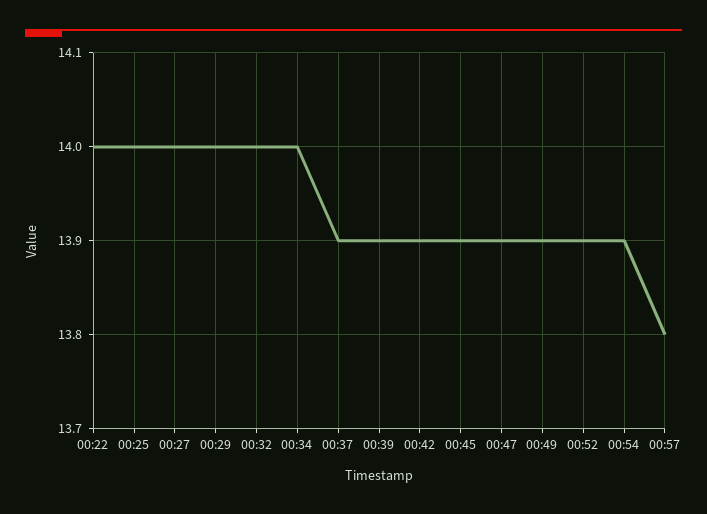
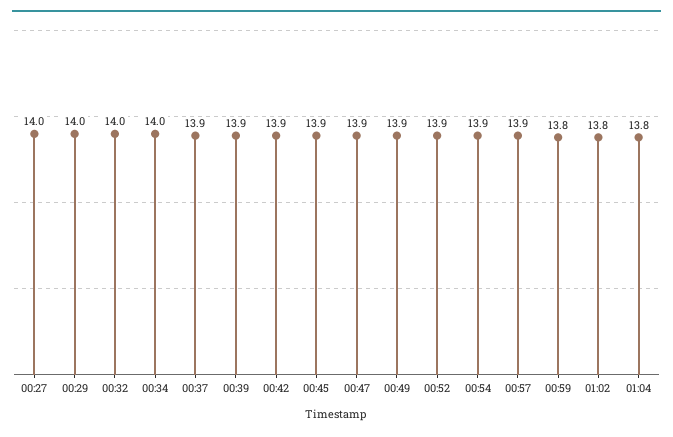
00:22: 14 -> none
00:25: 14 -> none
00:57: 13.8 -> 13.9
00:59: none -> 13.8
01:02: none -> 13.8
01:04: none -> 13.8

